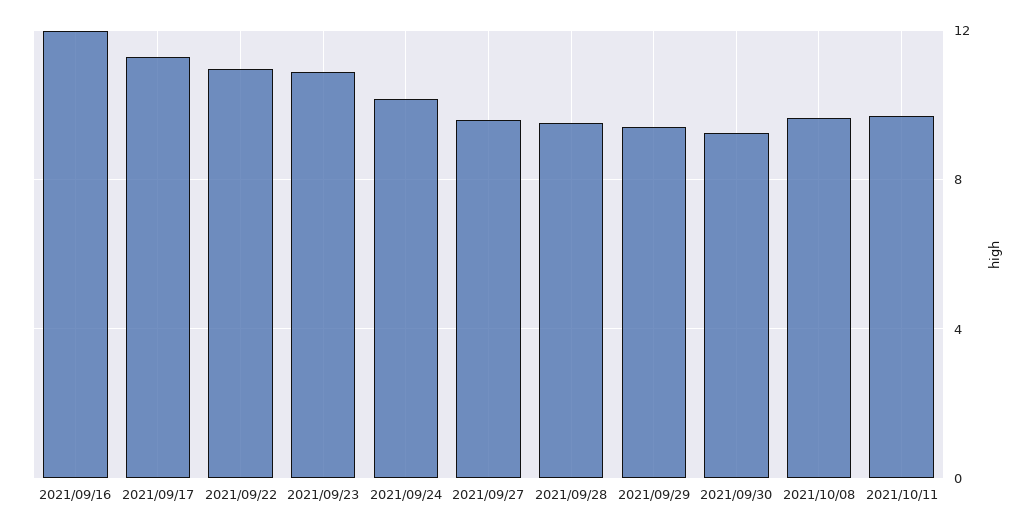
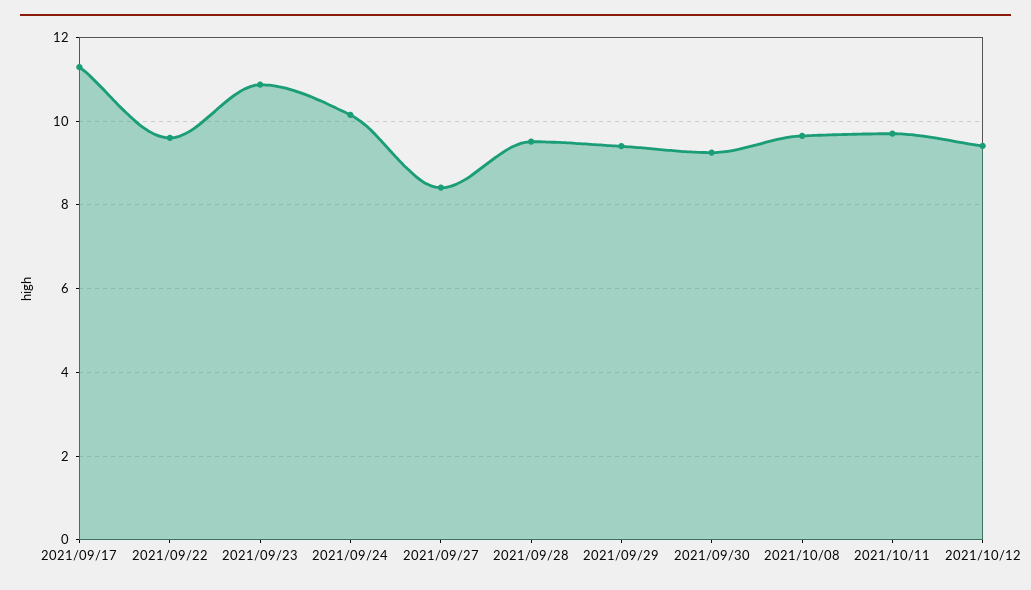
2021/09/16: 12 -> none
2021/09/22: 11 -> 9.6
2021/09/27: 9.5 -> 8.4
2021/10/12: none -> 9.4

